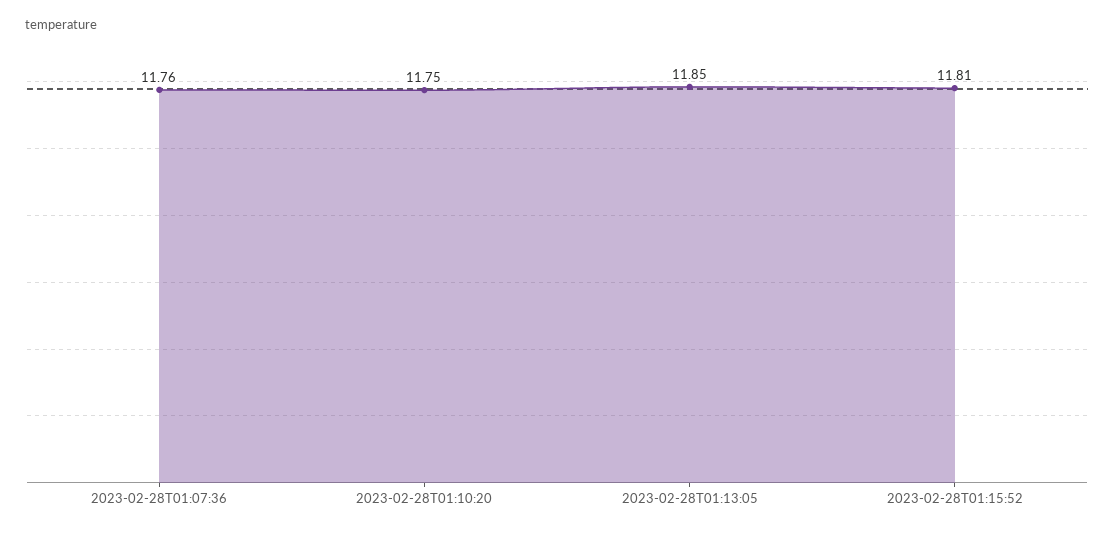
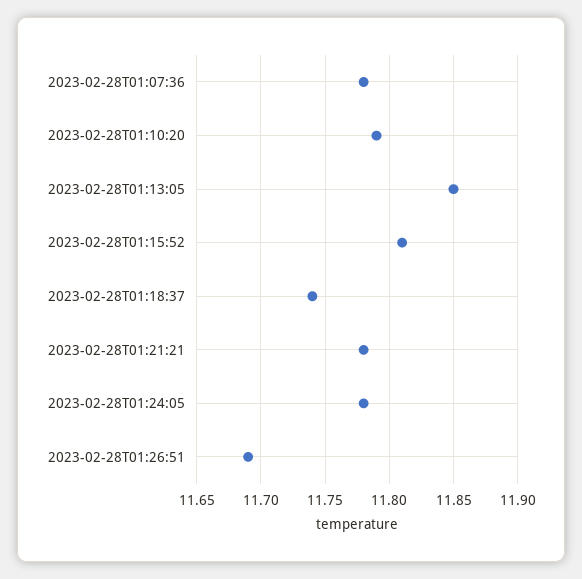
2023-02-28T01:07:36: 11.76 -> 11.78
2023-02-28T01:10:20: 11.75 -> 11.79
2023-02-28T01:18:37: none -> 11.74
2023-02-28T01:21:21: none -> 11.78
2023-02-28T01:24:05: none -> 11.78
2023-02-28T01:26:51: none -> 11.69

